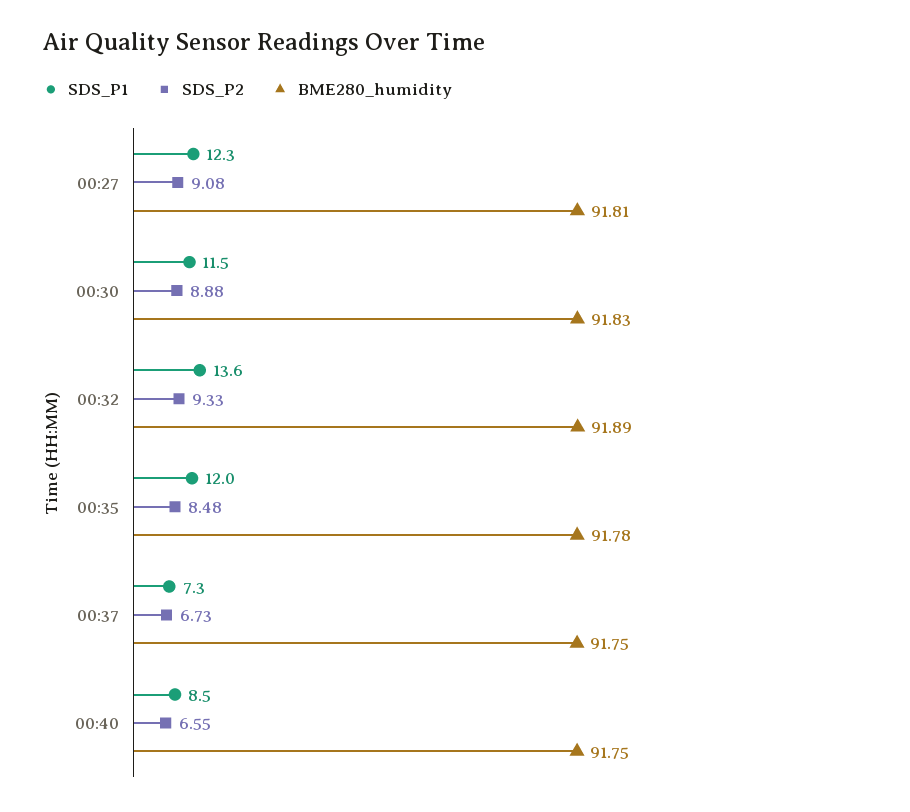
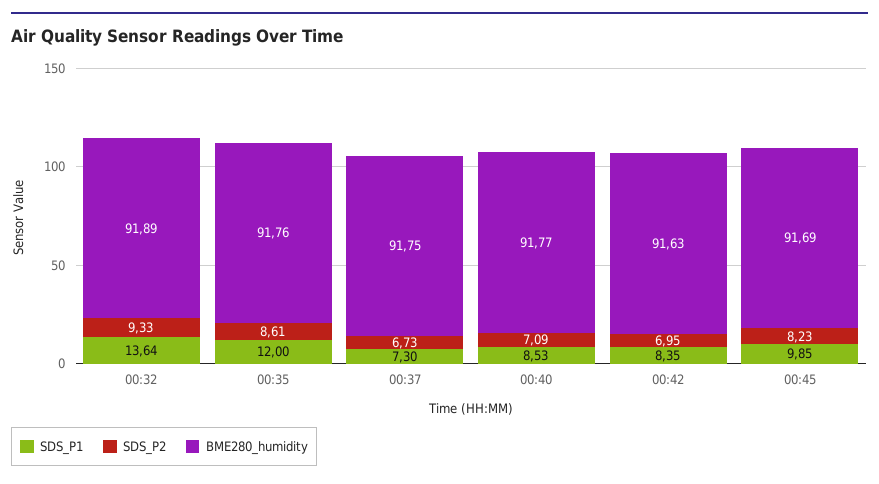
SDS_P1, 00:27: 12.3 -> none
SDS_P2, 00:27: 9.08 -> none
BME280_humidity, 00:27: 91.81 -> none
SDS_P1, 00:30: 11.5 -> none
SDS_P2, 00:30: 8.88 -> none
BME280_humidity, 00:30: 91.83 -> none
SDS_P2, 00:35: 8.48 -> 8.61
BME280_humidity, 00:35: 91.78 -> 91.76
SDS_P2, 00:40: 6.55 -> 7.09
BME280_humidity, 00:40: 91.75 -> 91.77
SDS_P1, 00:42: none -> 8.35
SDS_P2, 00:42: none -> 6.95
BME280_humidity, 00:42: none -> 91.63
SDS_P1, 00:45: none -> 9.85
SDS_P2, 00:45: none -> 8.23
BME280_humidity, 00:45: none -> 91.69

